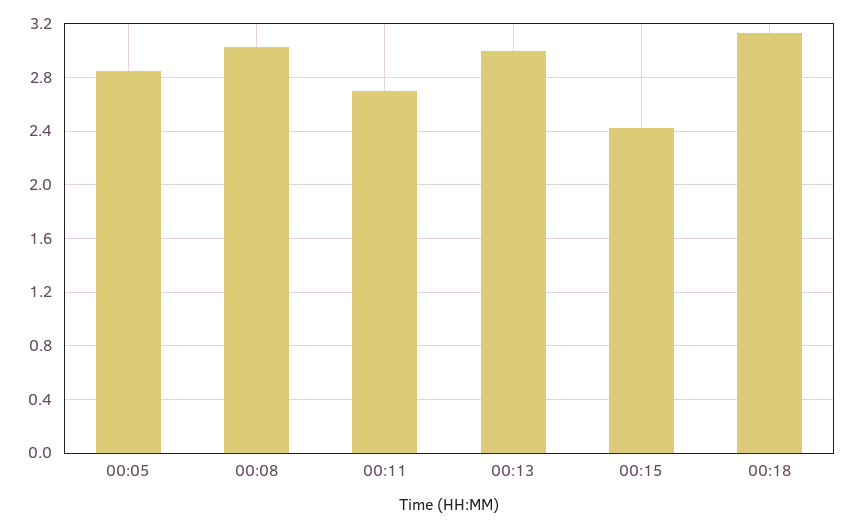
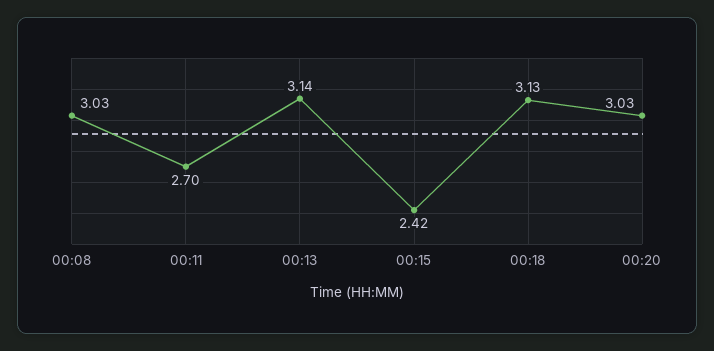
00:05: 2.85 -> none
00:13: 3 -> 3.14
00:20: none -> 3.03

